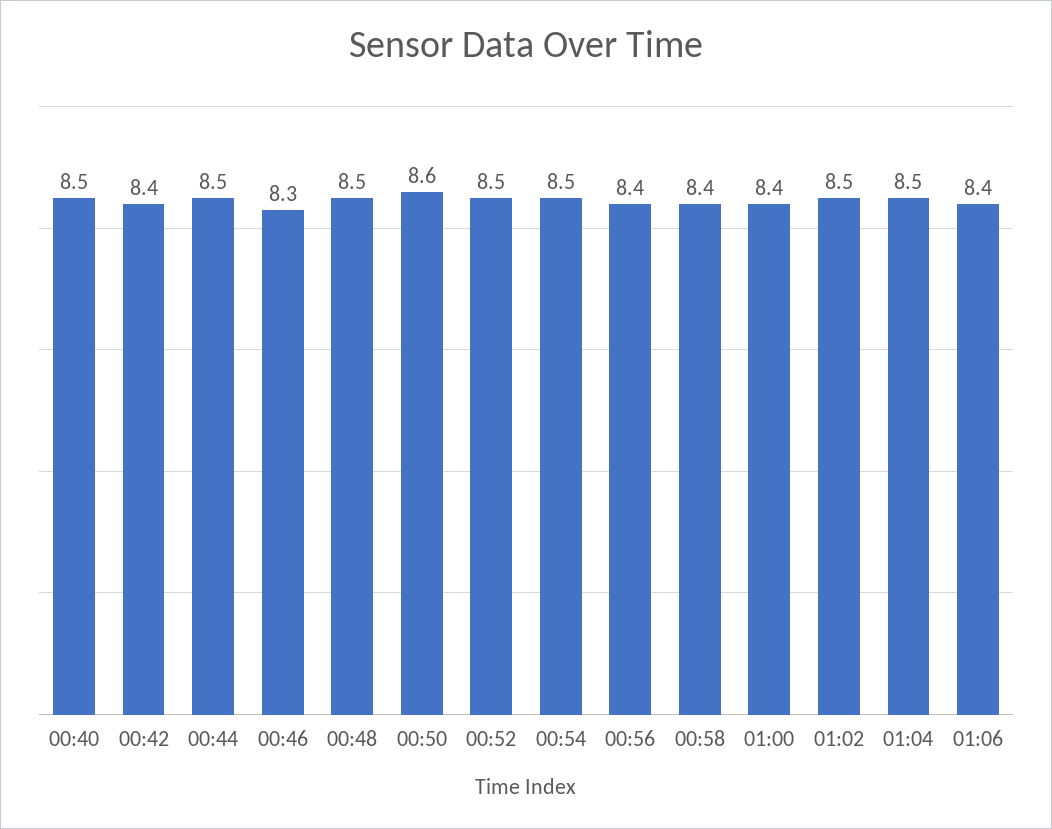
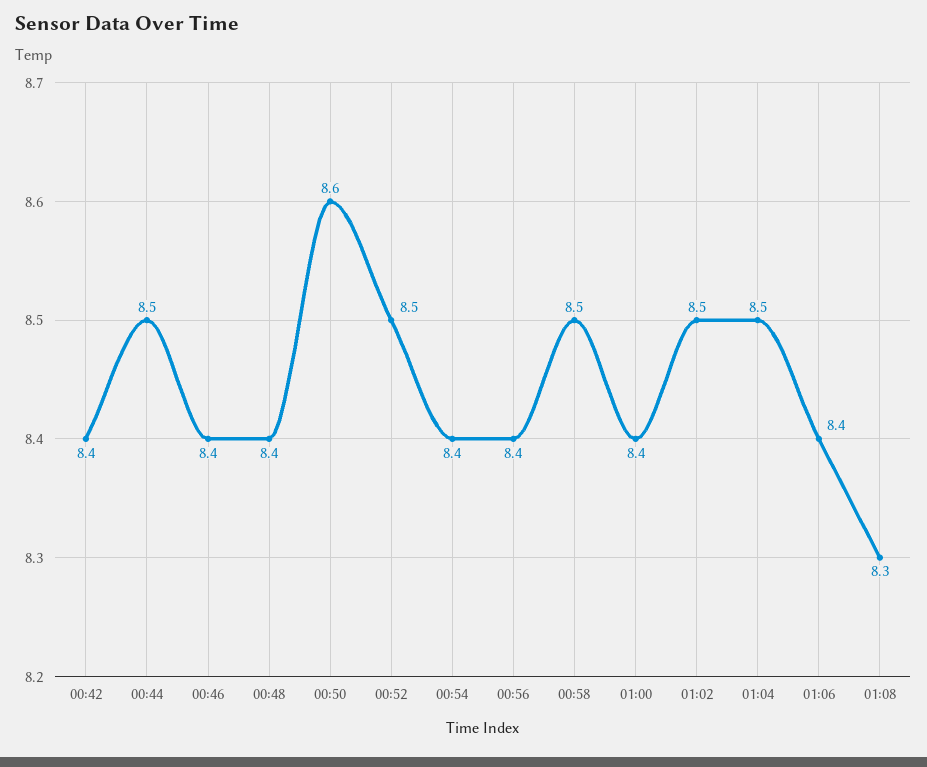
00:40: 8.5 -> none
00:46: 8.3 -> 8.4
00:48: 8.5 -> 8.4
00:54: 8.5 -> 8.4
00:58: 8.4 -> 8.5
01:08: none -> 8.3

